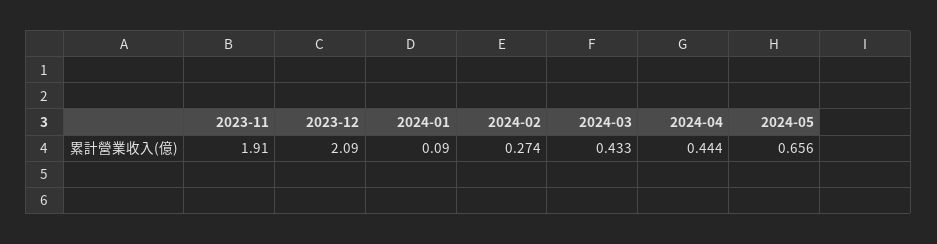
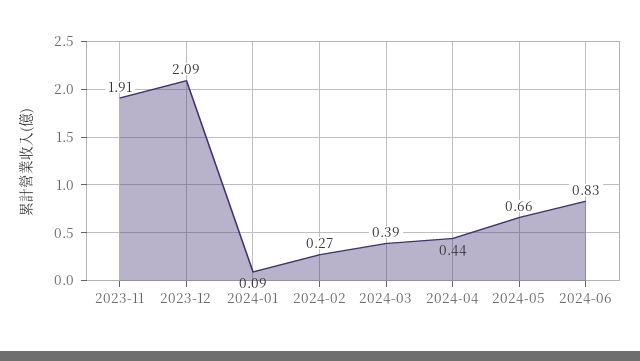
2024-03: 0.433 -> 0.39
2024-06: none -> 0.83

